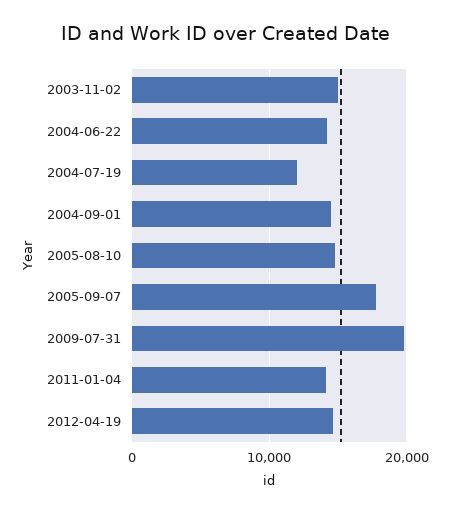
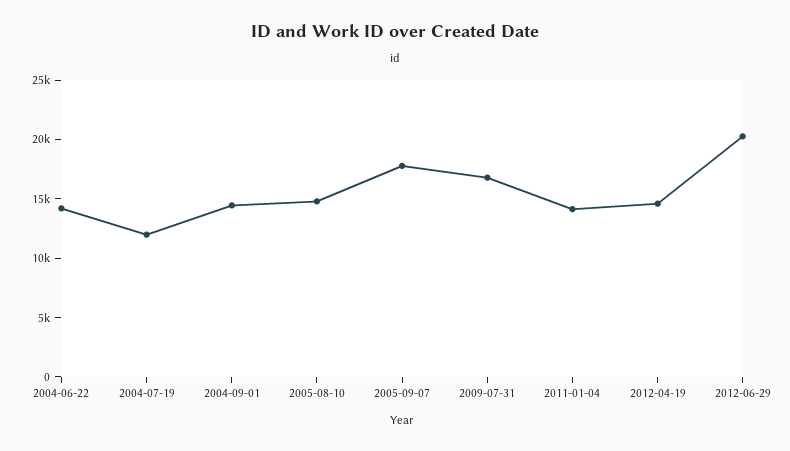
2003-11-02: 15000 -> none
2009-07-31: 20000 -> 17000
2012-06-29: none -> 20000

